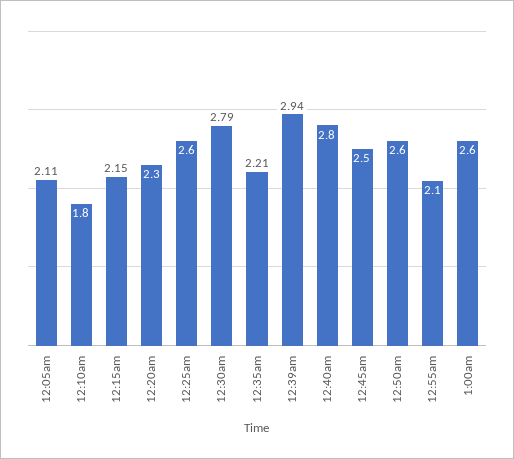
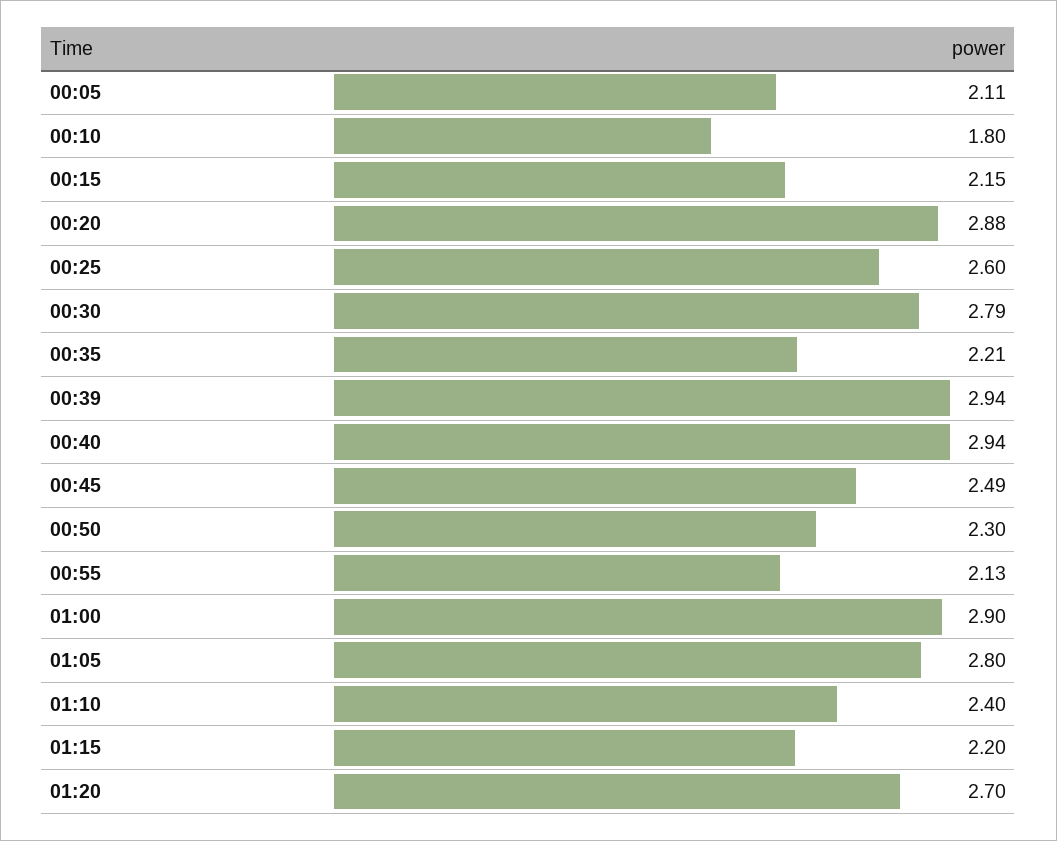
12:20am: 2.3 -> 2.88
12:40am: 2.8 -> 2.94
12:45am: 2.5 -> 2.49
12:50am: 2.6 -> 2.3
12:55am: 2.1 -> 2.13
1:00am: 2.6 -> 2.9
01:05: none -> 2.8
01:10: none -> 2.4
01:15: none -> 2.2
01:20: none -> 2.7

